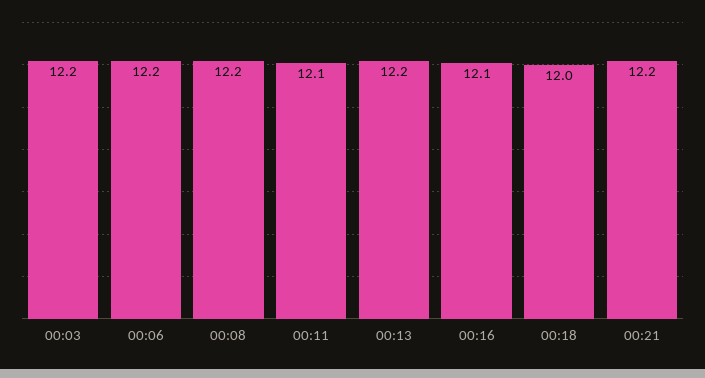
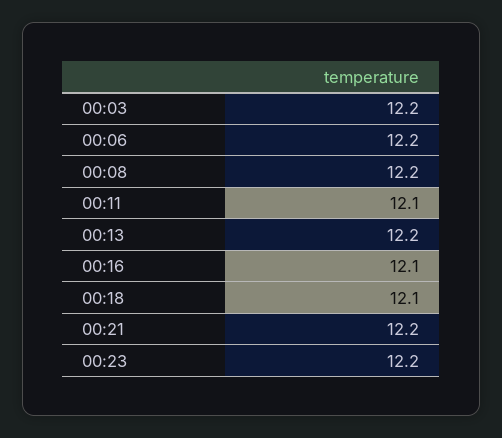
00:18: 12 -> 12.1
00:23: none -> 12.2

